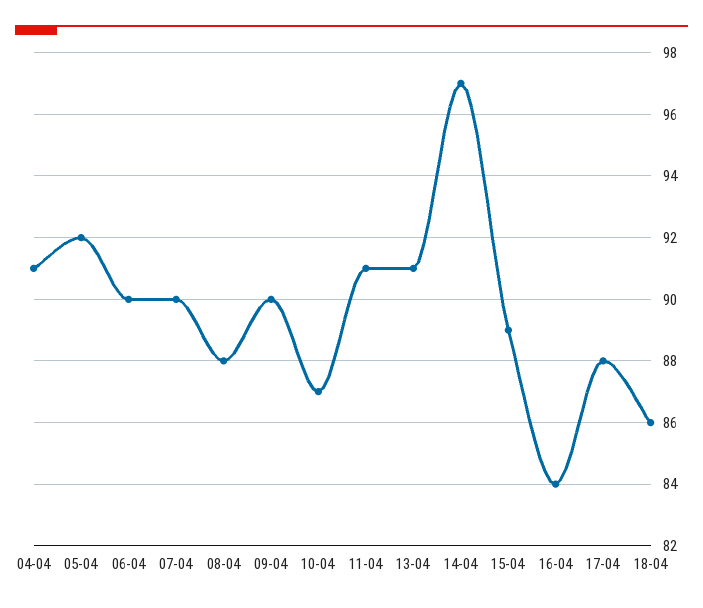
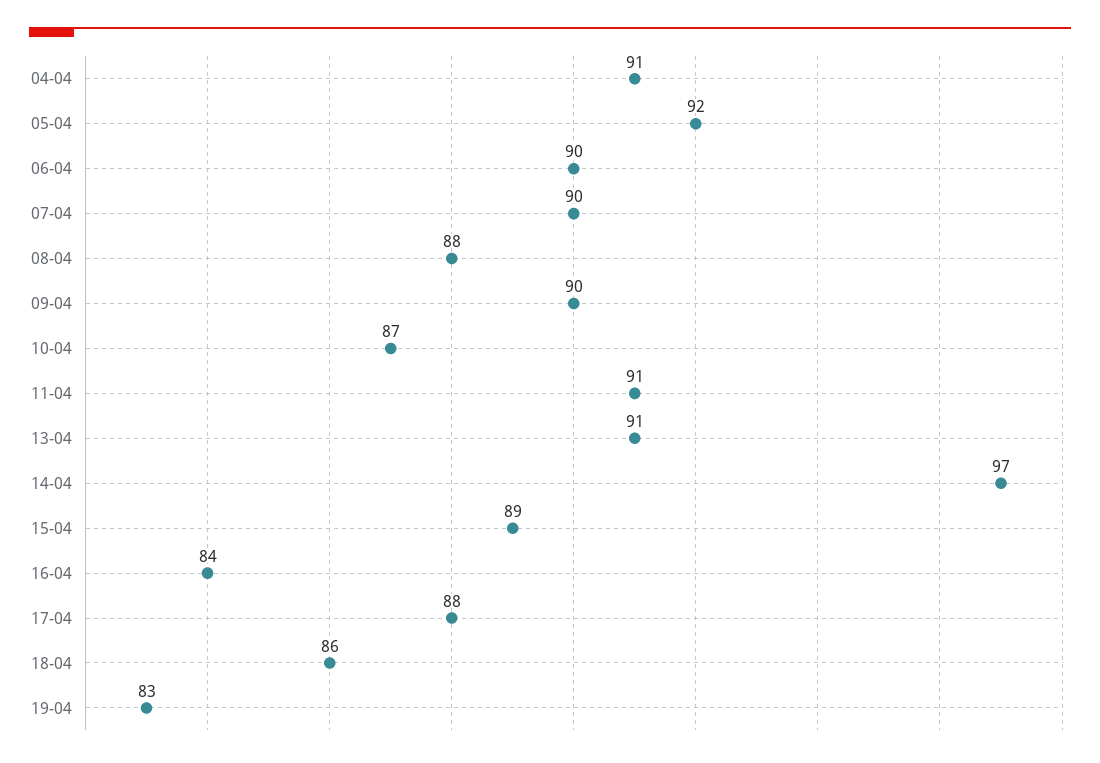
19-04: none -> 83

